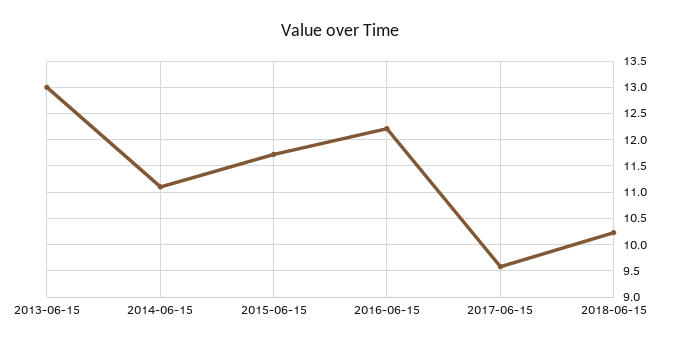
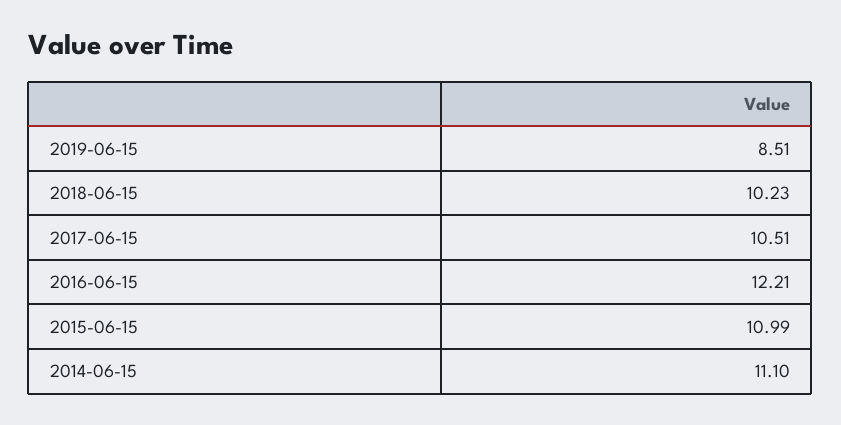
2013-06-15: 13 -> none
2015-06-15: 11.75 -> 10.99
2017-06-15: 9.5 -> 10.51
2019-06-15: none -> 8.51

